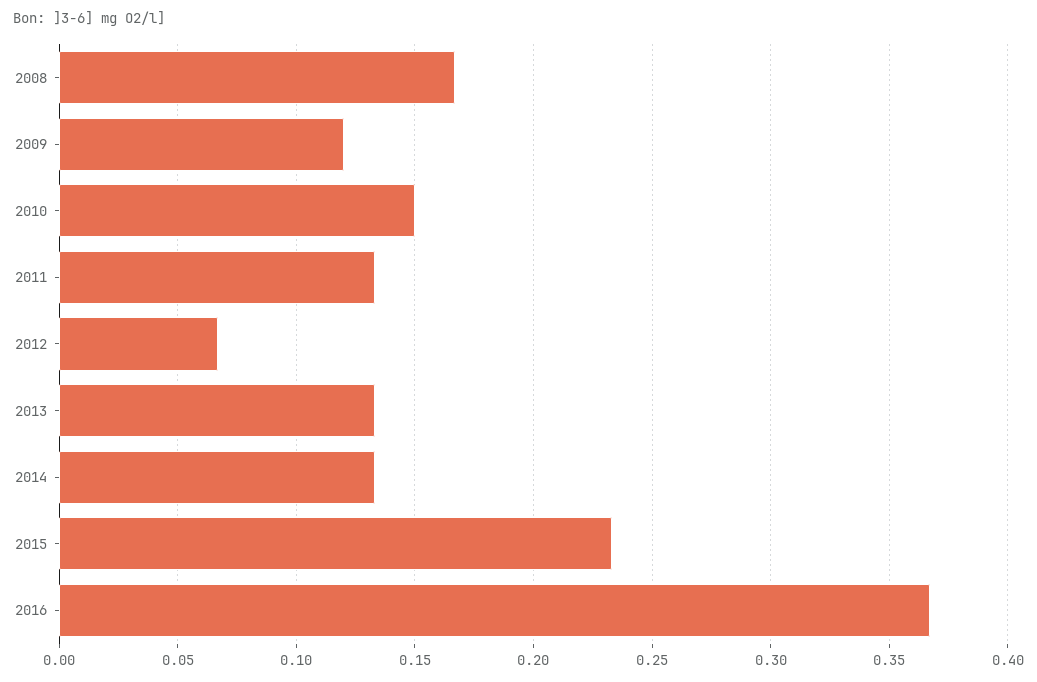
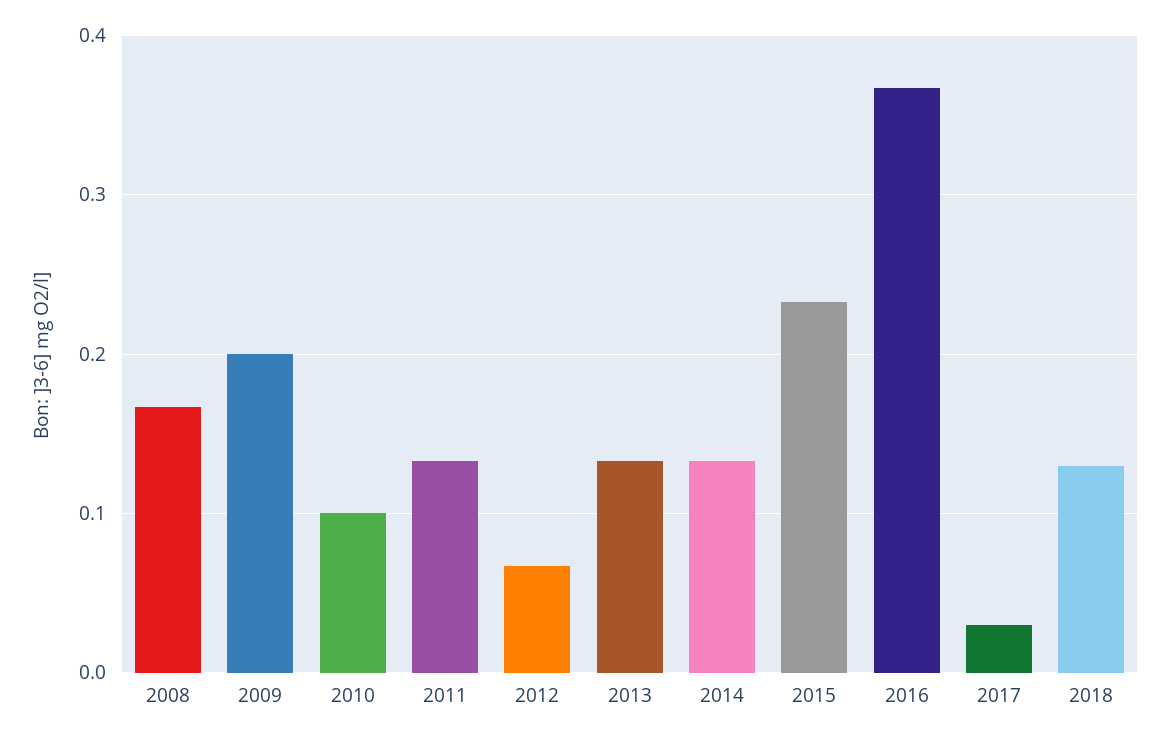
2009: 0.12 -> 0.2
2010: 0.15 -> 0.1
2017: none -> 0.03
2018: none -> 0.13

